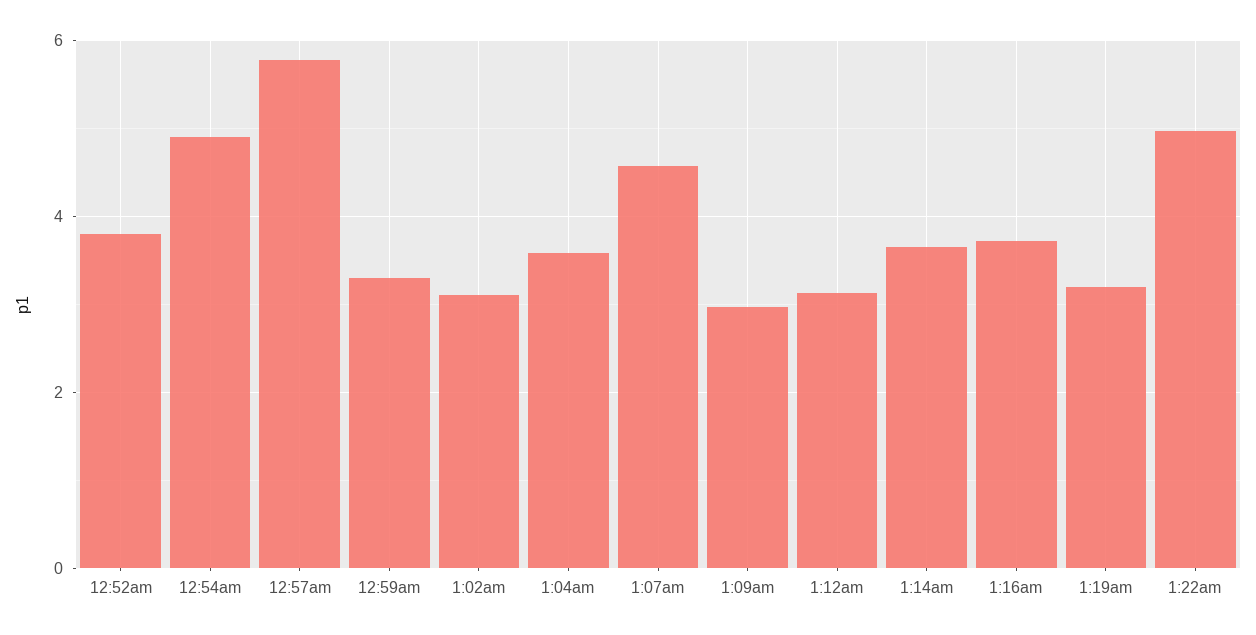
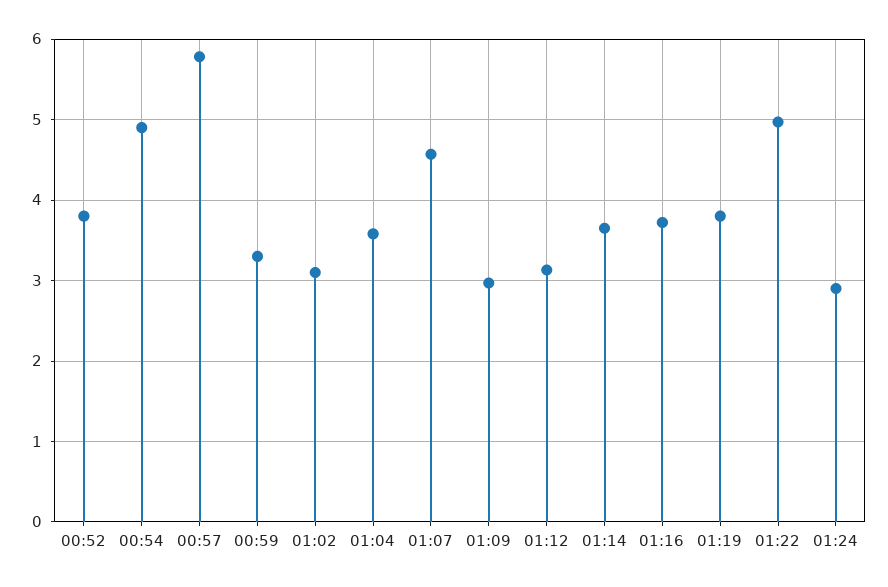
1:19am: 3.2 -> 3.8
01:24: none -> 2.9

